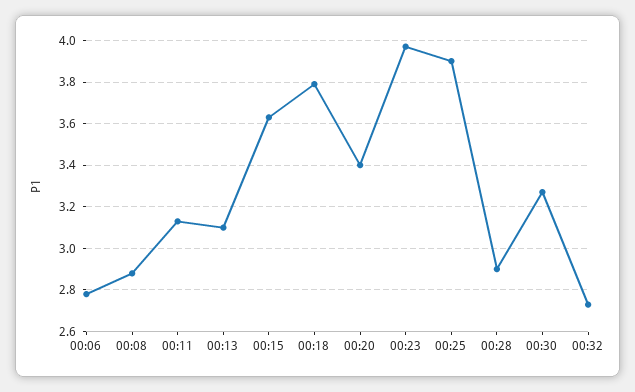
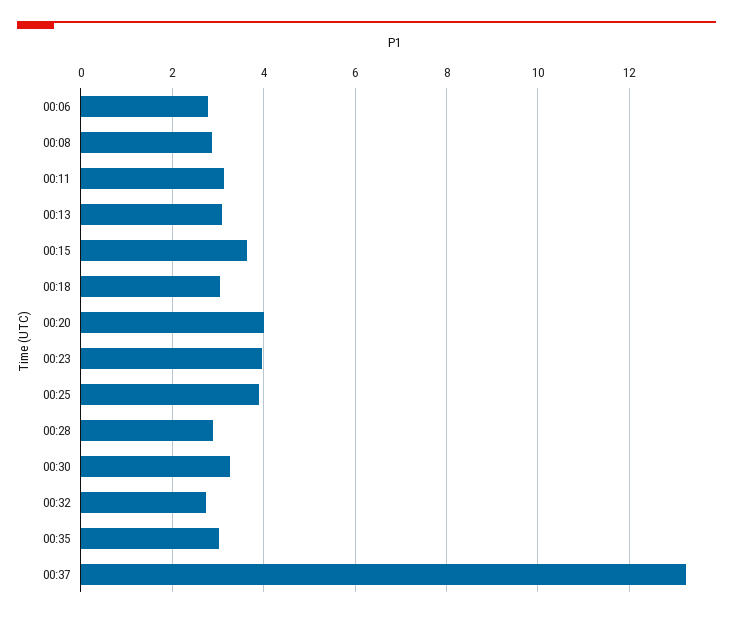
00:18: 3.8 -> 3
00:20: 3.4 -> 4
00:35: none -> 3
00:37: none -> 13.2

